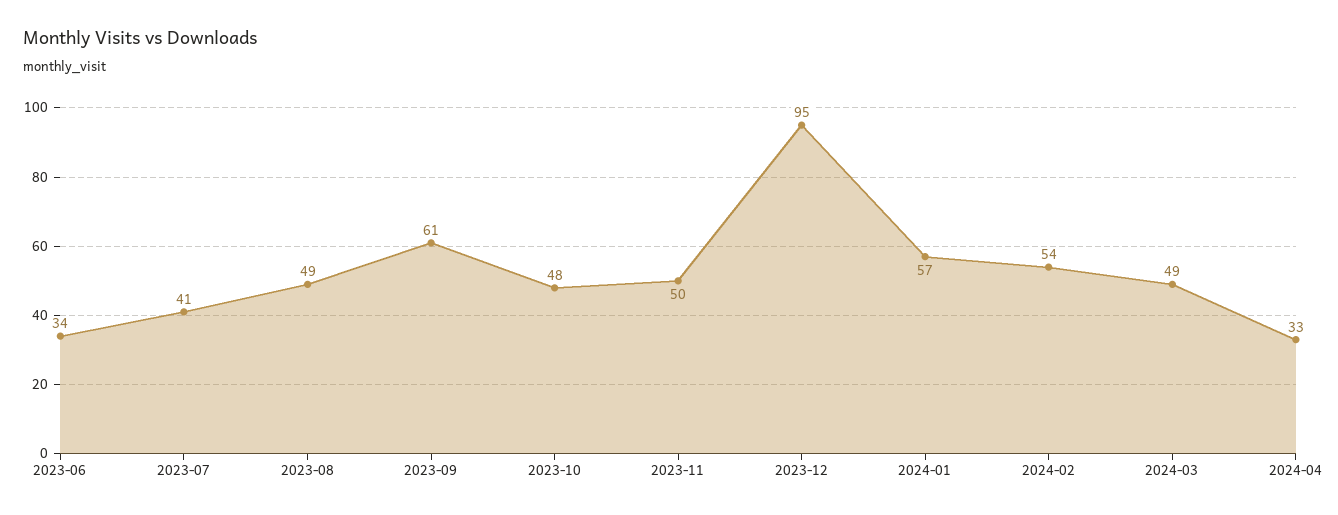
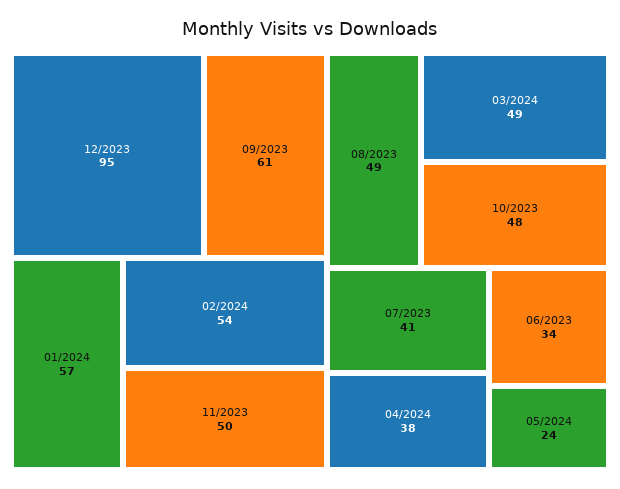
2024-04: 33 -> 38
05/2024: none -> 24

